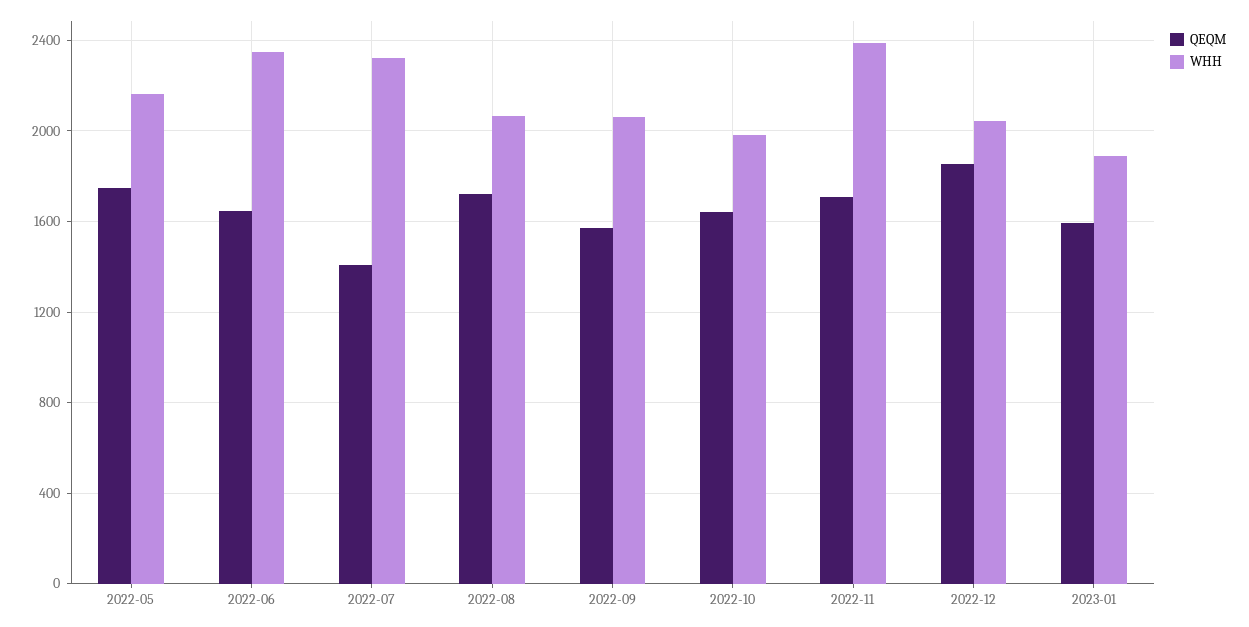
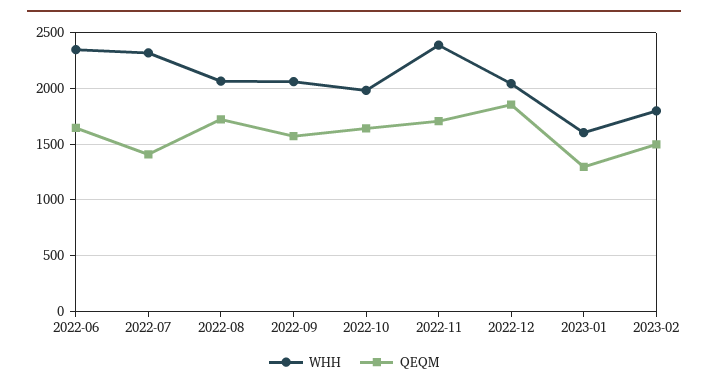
QEQM, 2022-05: 1750 -> none
WHH, 2022-05: 2150 -> none
QEQM, 2023-01: 1600 -> 1300
WHH, 2023-01: 1900 -> 1600
WHH, 2023-02: none -> 1800
QEQM, 2023-02: none -> 1500

